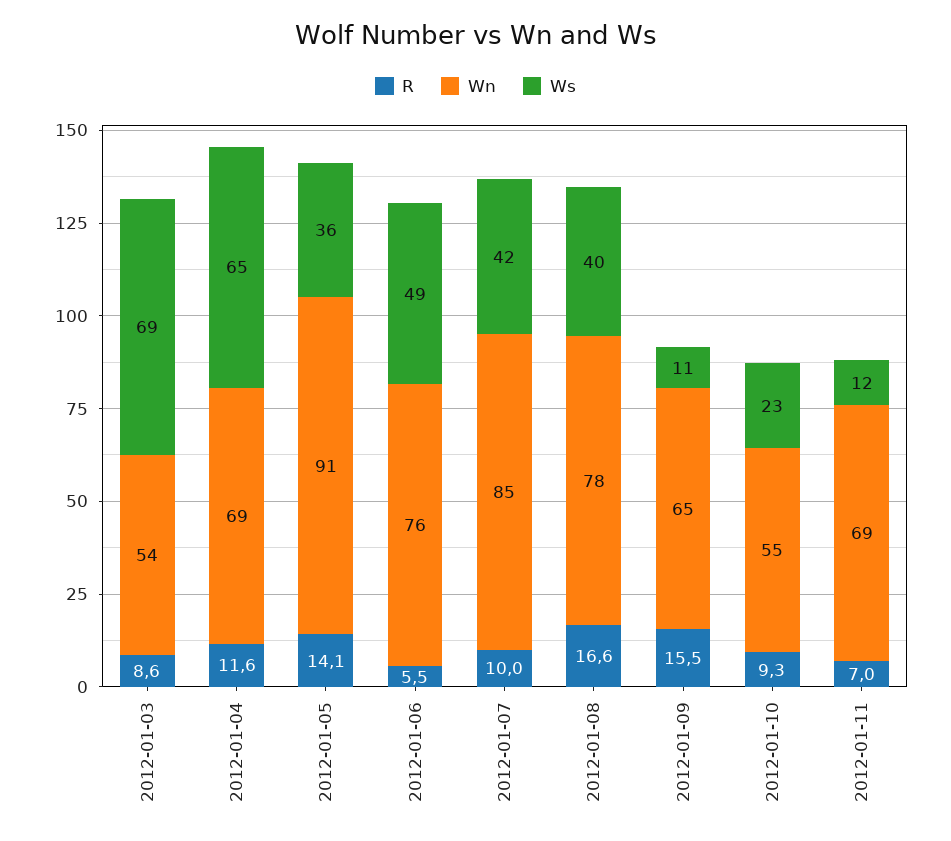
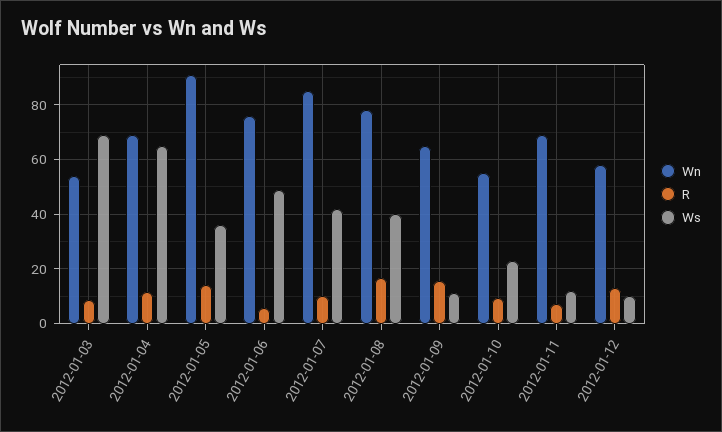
Wn, 2012-01-12: none -> 57.5
R, 2012-01-12: none -> 12.5
Ws, 2012-01-12: none -> 10

